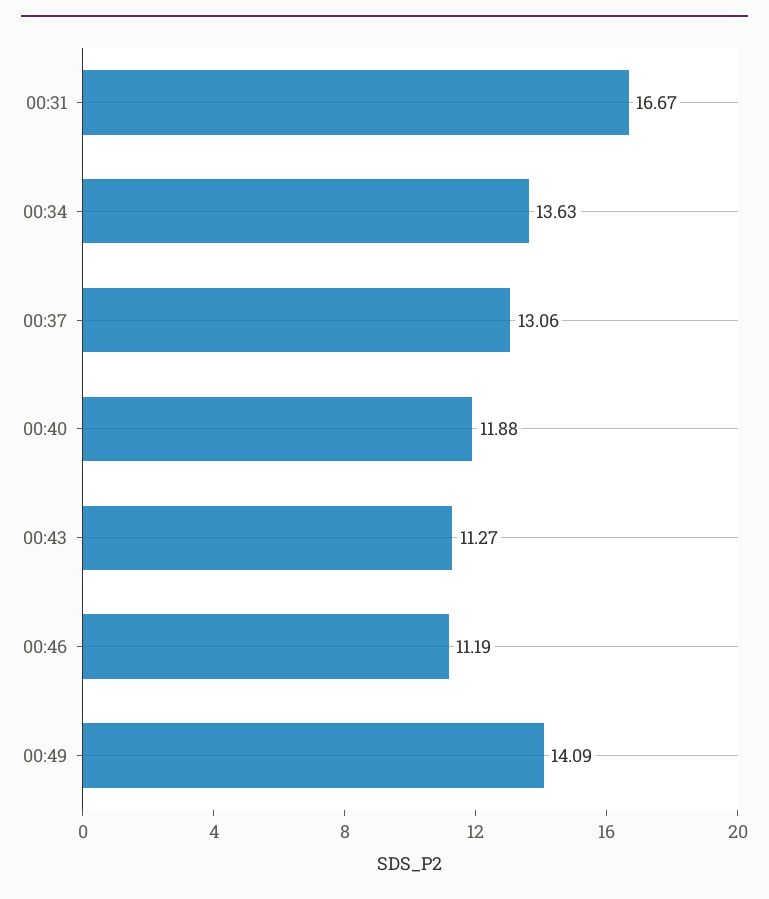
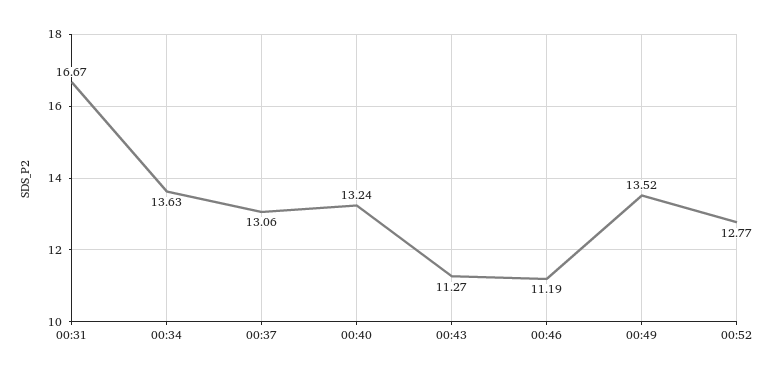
00:40: 11.88 -> 13.24
00:49: 14.09 -> 13.52
00:52: none -> 12.77

